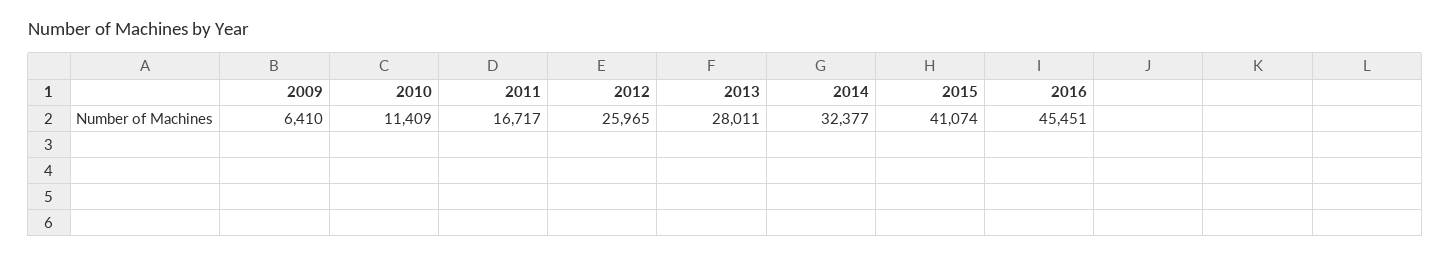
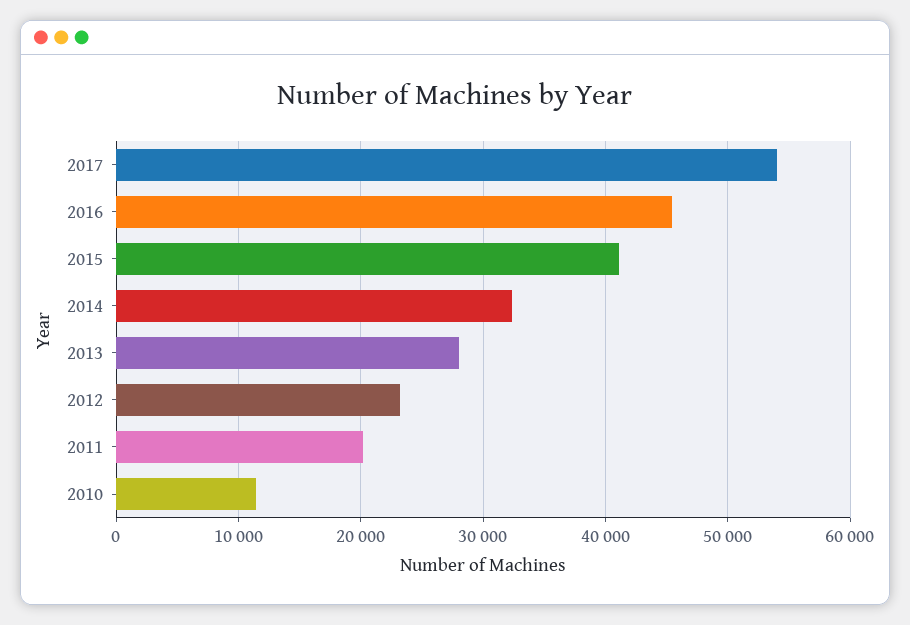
2009: 6410 -> none
2011: 16717 -> 20000
2012: 25965 -> 23000
2017: none -> 54000

